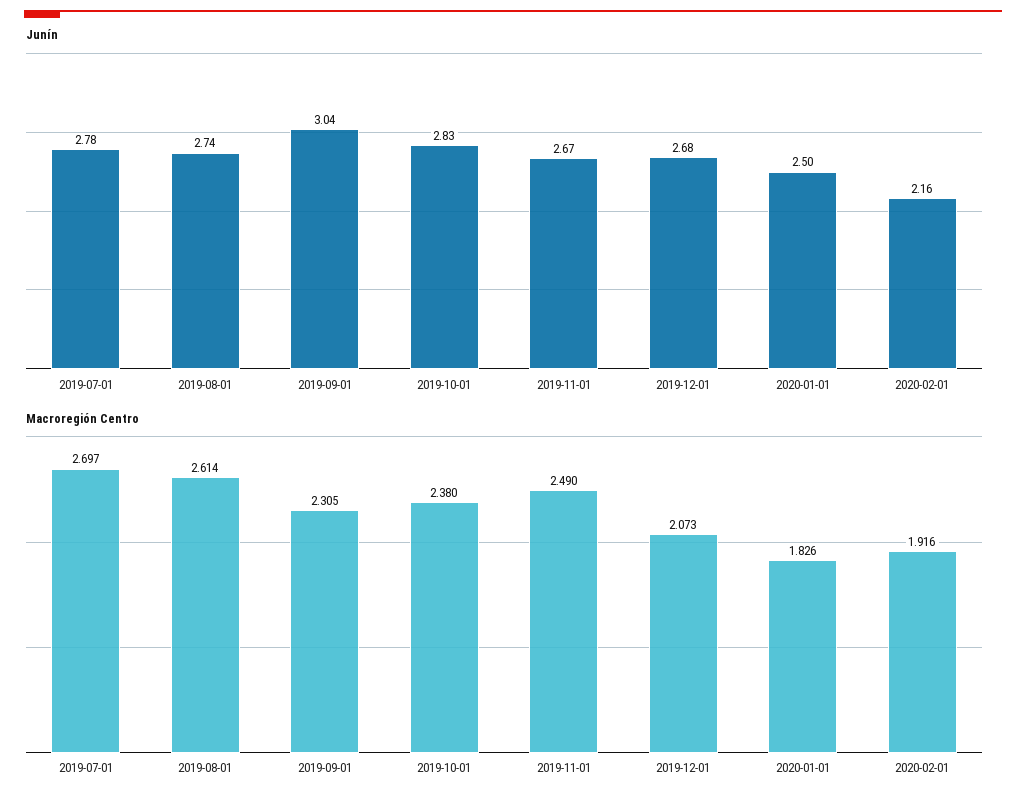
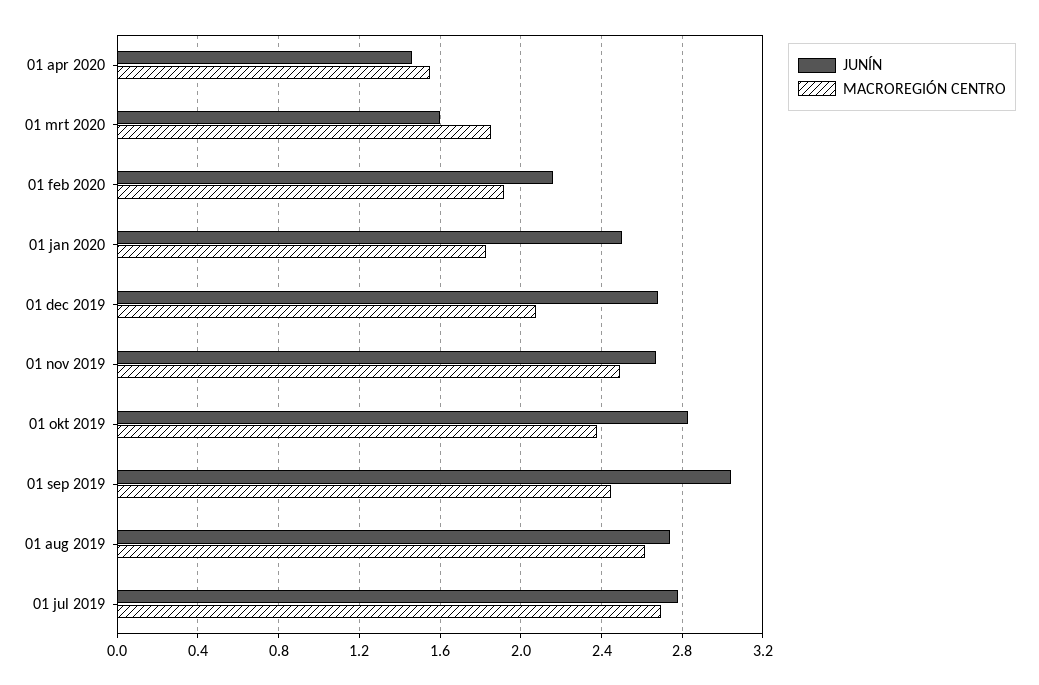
Macroregión Centro, 2019-09-01: 2.305 -> 2.45
Junín, 01 apr 2020: none -> 1.45
Macroregión Centro, 01 apr 2020: none -> 1.55
Junín, 01 mrt 2020: none -> 1.6
Macroregión Centro, 01 mrt 2020: none -> 1.85

